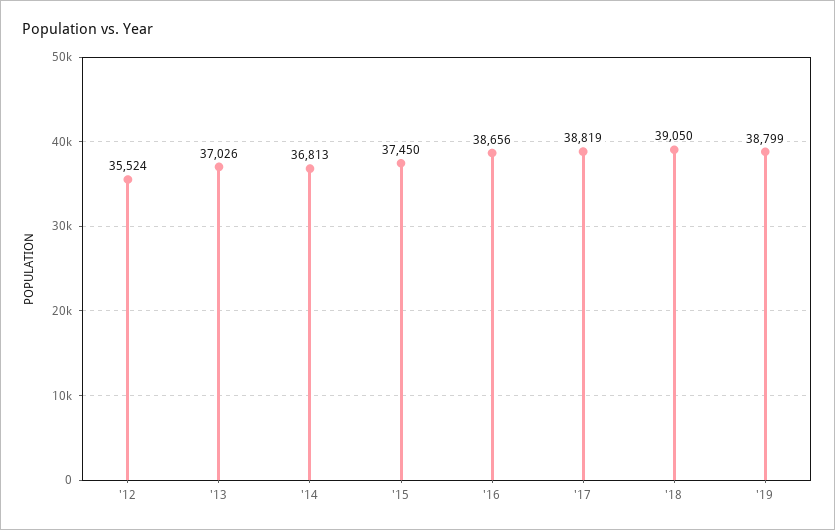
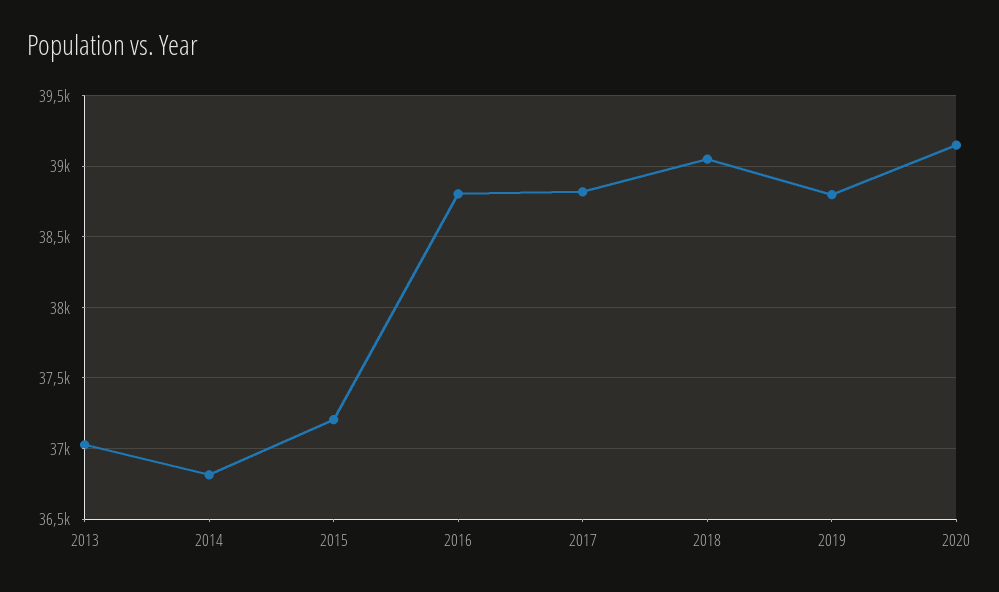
'12: 35524 -> none
'15: 37450 -> 37200
'16: 38656 -> 38800
2020: none -> 39150

